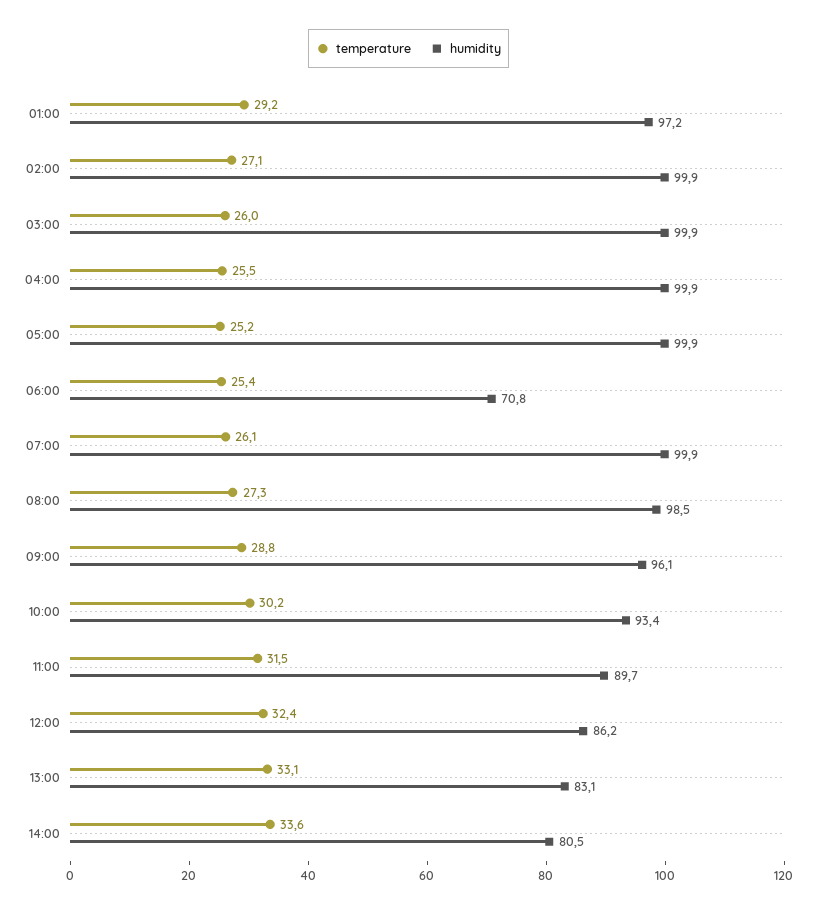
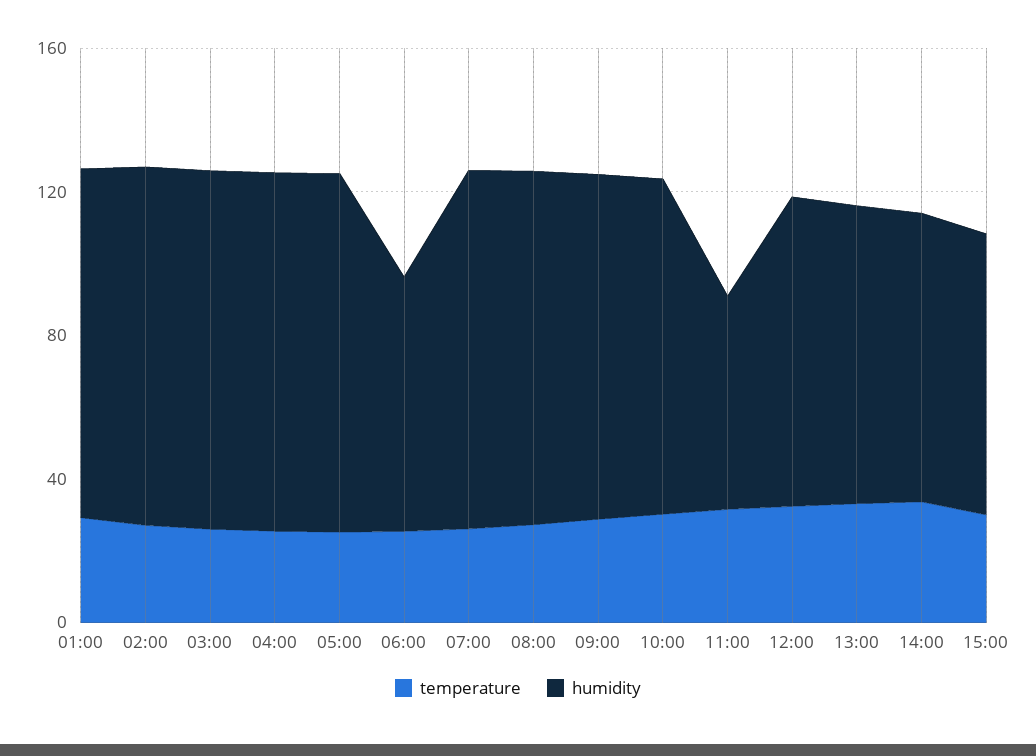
humidity, 11:00: 89.7 -> 60
temperature, 15:00: none -> 30
humidity, 15:00: none -> 80

